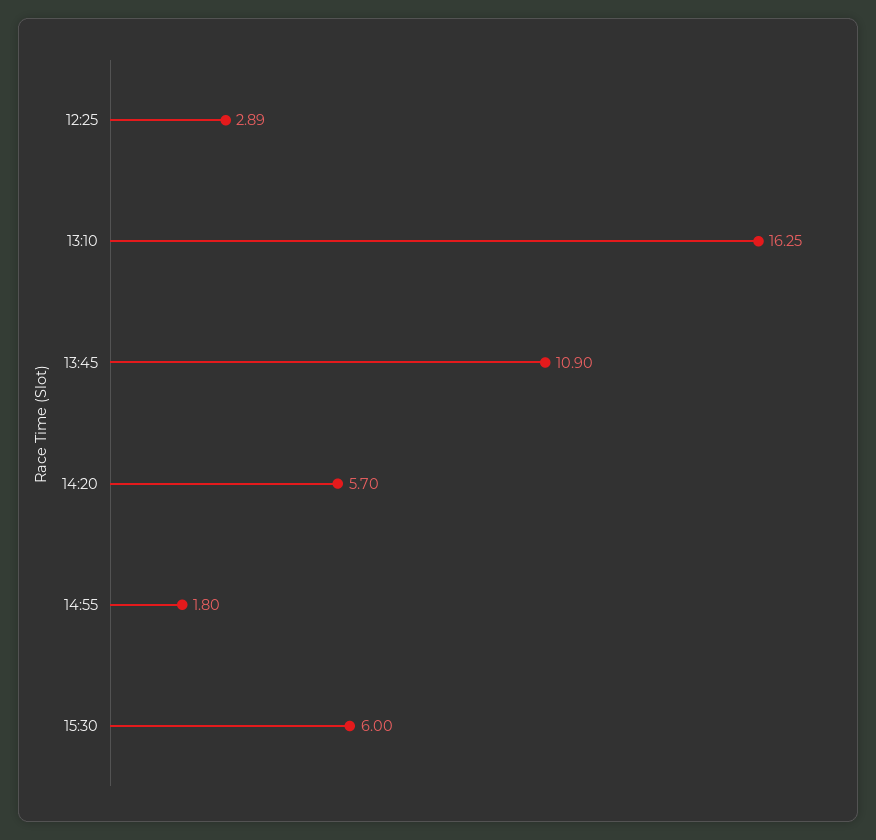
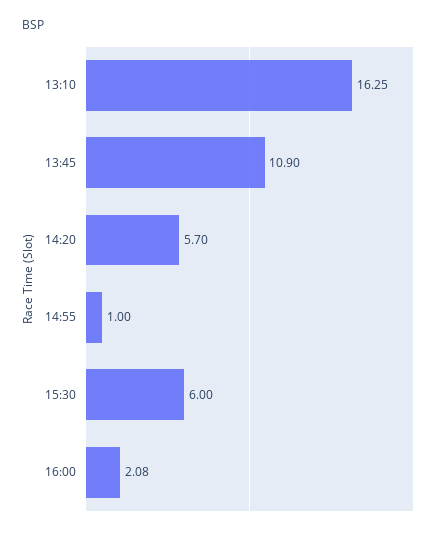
12:25: 2.89 -> none
14:55: 1.8 -> 1
16:00: none -> 2.08

